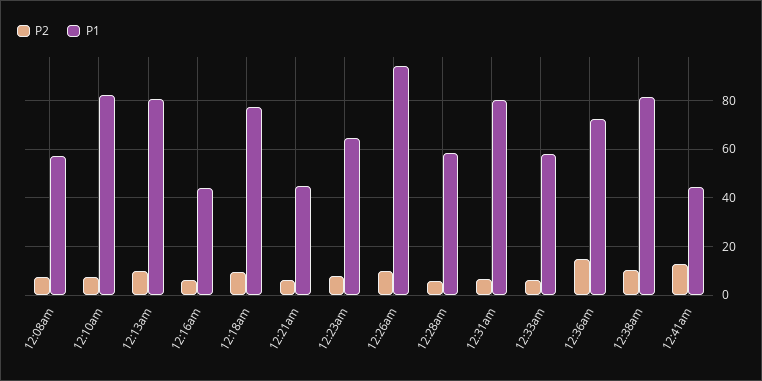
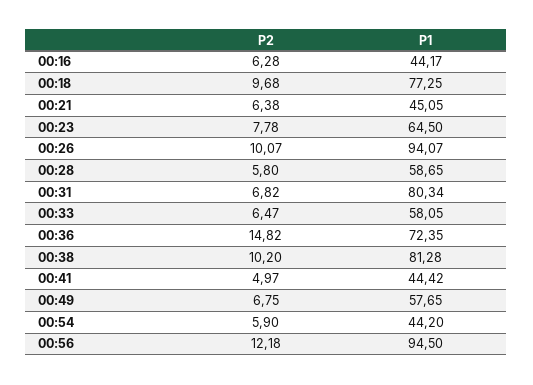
P2, 12:08am: 7.5 -> none
P1, 12:08am: 57.5 -> none
P2, 12:10am: 7.5 -> none
P1, 12:10am: 82.5 -> none
P2, 12:13am: 10 -> none
P1, 12:13am: 80 -> none
P2, 12:41am: 12.5 -> 4.97
P2, 00:49: none -> 6.75
P1, 00:49: none -> 57.65
P2, 00:54: none -> 5.9
P1, 00:54: none -> 44.2
P2, 00:56: none -> 12.18
P1, 00:56: none -> 94.5

